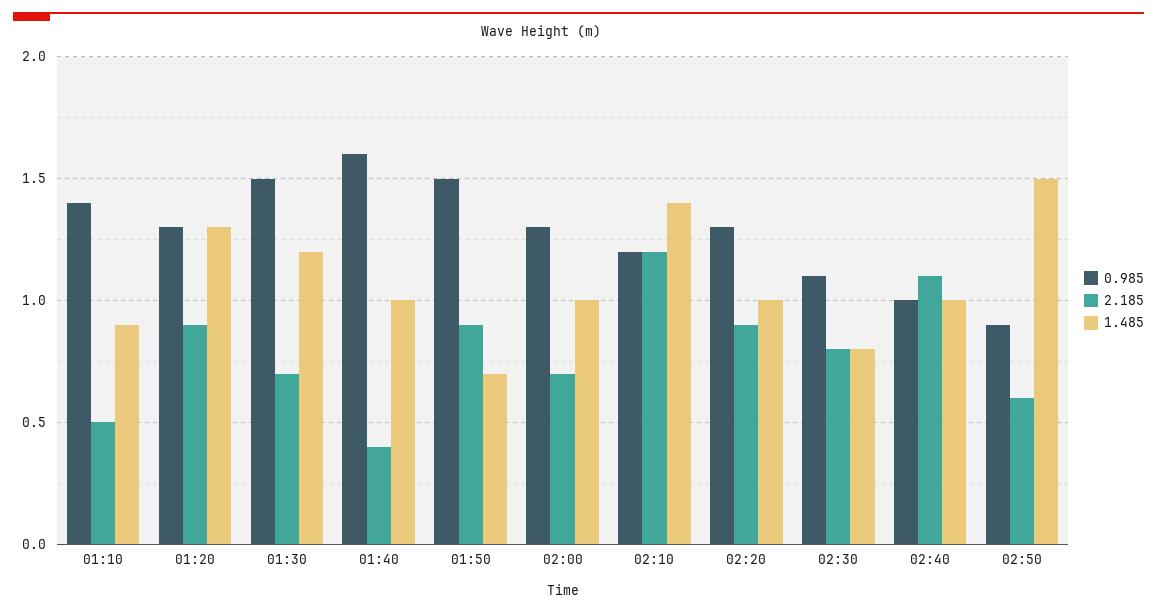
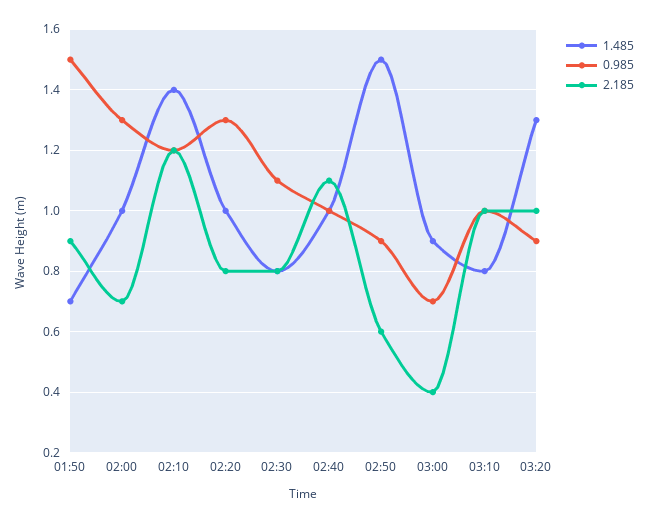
0.985, 01:10: 1.4 -> none
2.185, 01:10: 0.5 -> none
1.485, 01:10: 0.9 -> none
0.985, 01:20: 1.3 -> none
2.185, 01:20: 0.9 -> none
1.485, 01:20: 1.3 -> none
0.985, 01:30: 1.5 -> none
2.185, 01:30: 0.7 -> none
1.485, 01:30: 1.2 -> none
0.985, 01:40: 1.6 -> none
2.185, 01:40: 0.4 -> none
1.485, 01:40: 1 -> none
2.185, 02:20: 0.9 -> 0.8
1.485, 03:00: none -> 0.9
0.985, 03:00: none -> 0.7
2.185, 03:00: none -> 0.4
1.485, 03:10: none -> 0.8
0.985, 03:10: none -> 1
2.185, 03:10: none -> 1
1.485, 03:20: none -> 1.3
0.985, 03:20: none -> 0.9
2.185, 03:20: none -> 1

